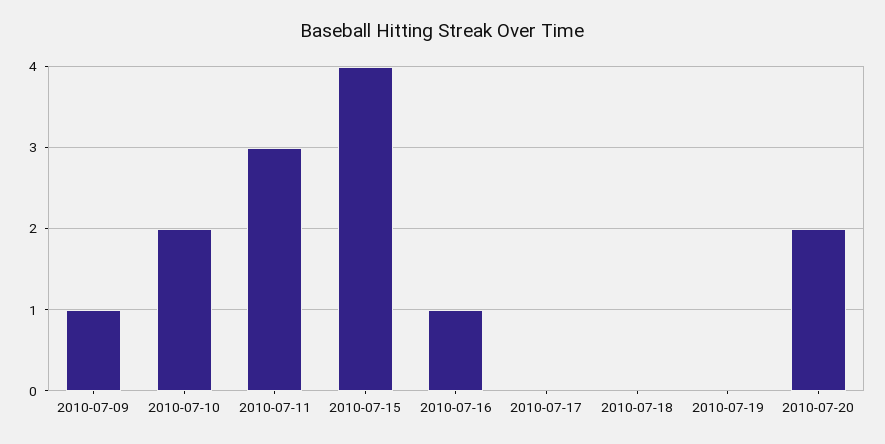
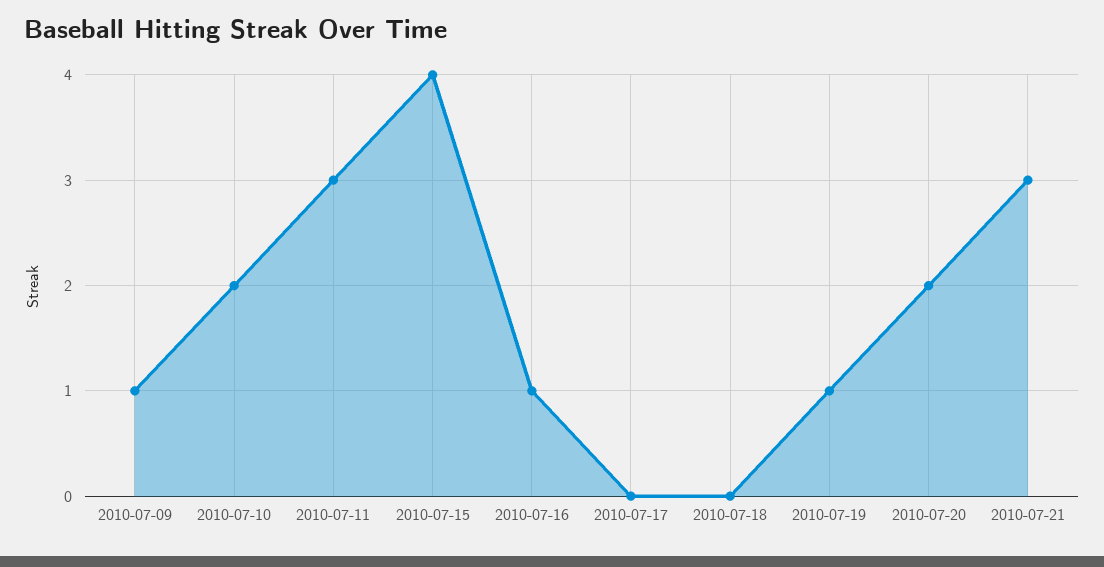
2010-07-19: 0 -> 1
2010-07-21: none -> 3

